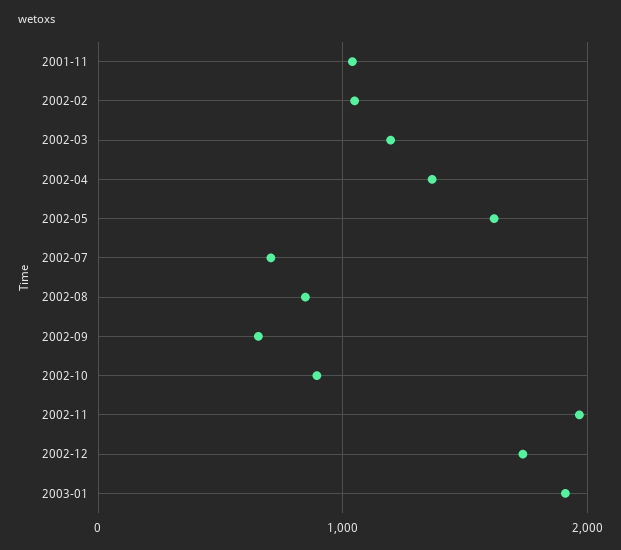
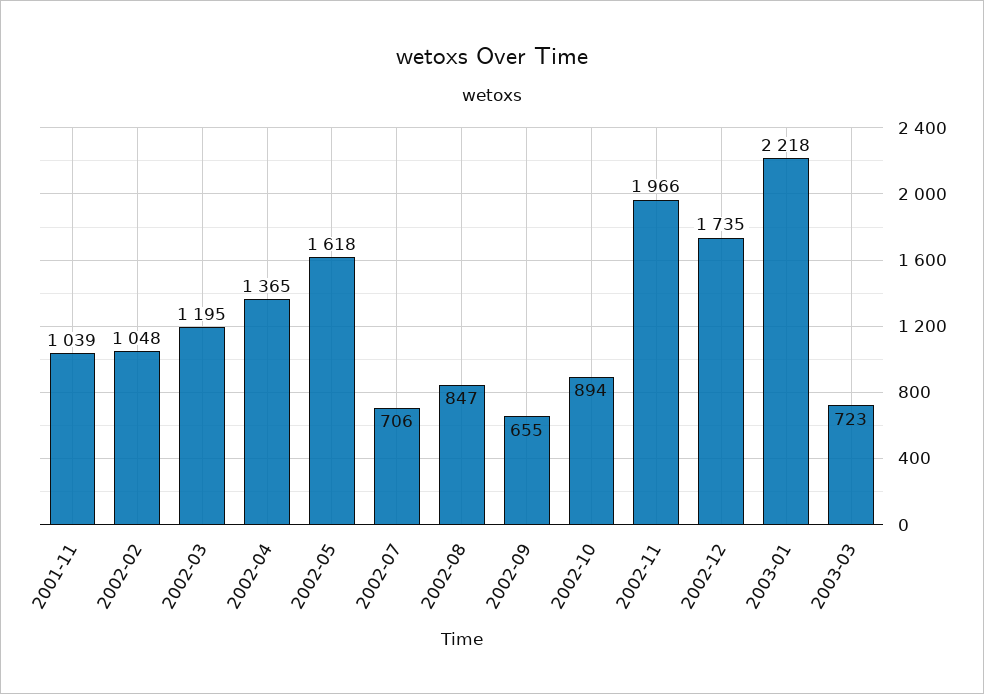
2003-01: 1900 -> 2218
2003-03: none -> 723

